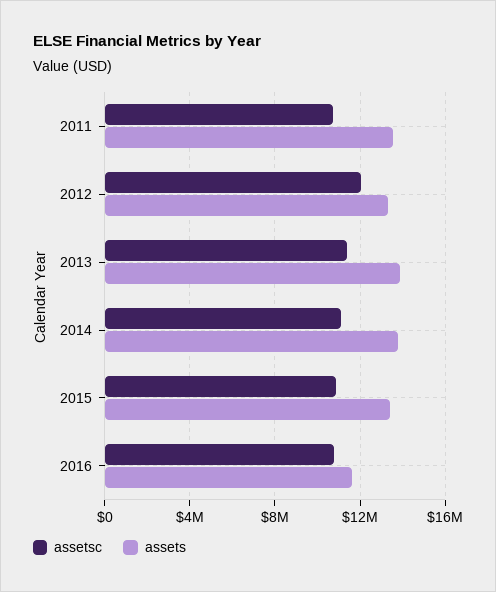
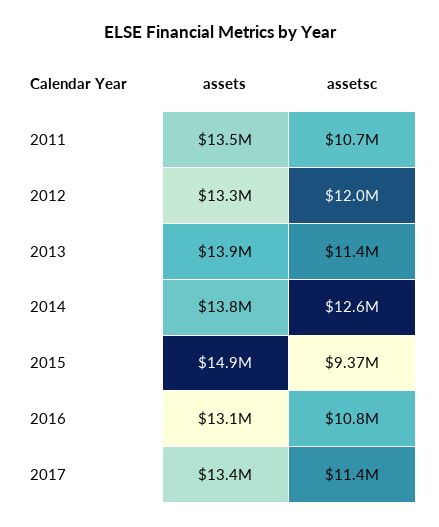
assetsc, 2014: 11000000 -> 12600000
assetsc, 2015: 11000000 -> 9370000
assets, 2015: 13500000 -> 14900000
assets, 2016: 11500000 -> 13100000
assets, 2017: none -> 13400000
assetsc, 2017: none -> 11400000

